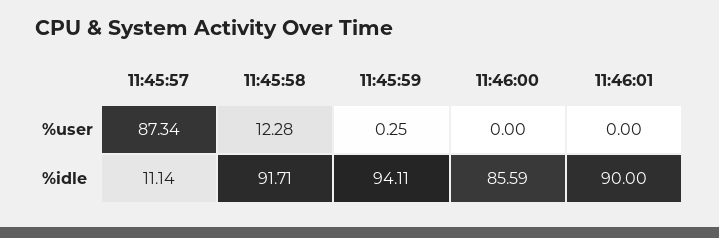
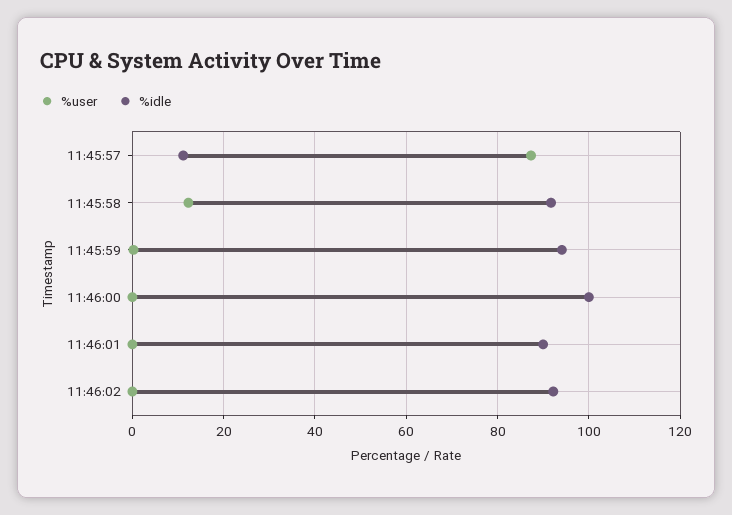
%idle, 11:46:00: 85.59 -> 100
%user, 11:46:02: none -> 0
%idle, 11:46:02: none -> 92

